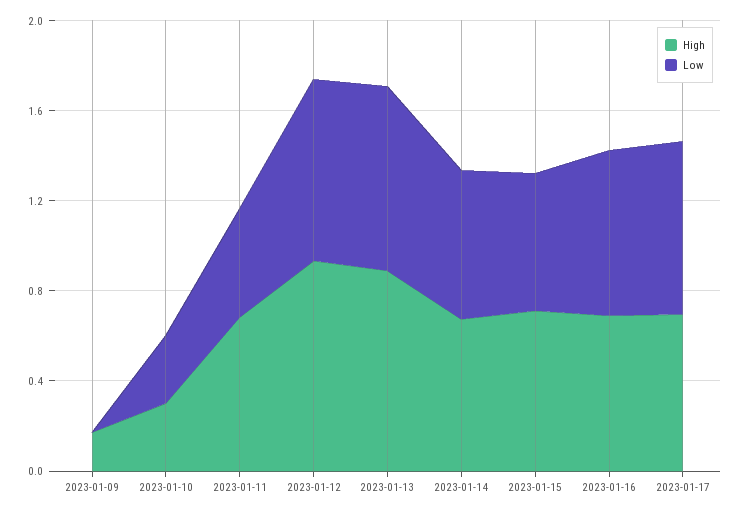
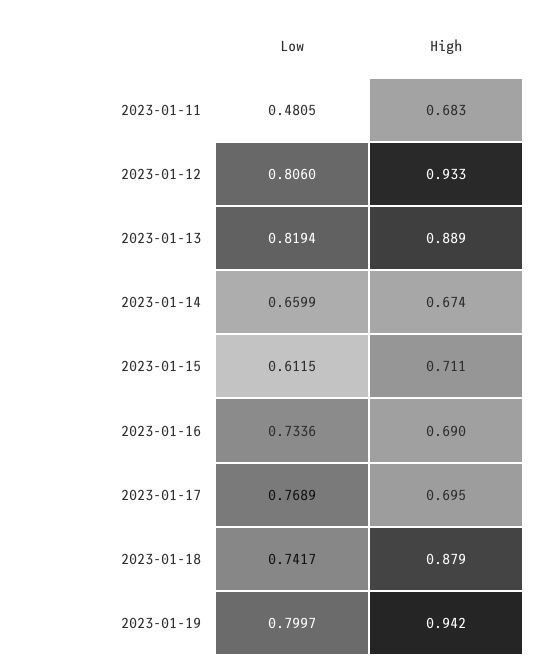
High, 2023-01-09: 0.2 -> none
Low, 2023-01-09: 0 -> none
High, 2023-01-10: 0.3 -> none
Low, 2023-01-10: 0.3 -> none
Low, 2023-01-18: none -> 0.7417
High, 2023-01-18: none -> 0.879
Low, 2023-01-19: none -> 0.7997
High, 2023-01-19: none -> 0.942

